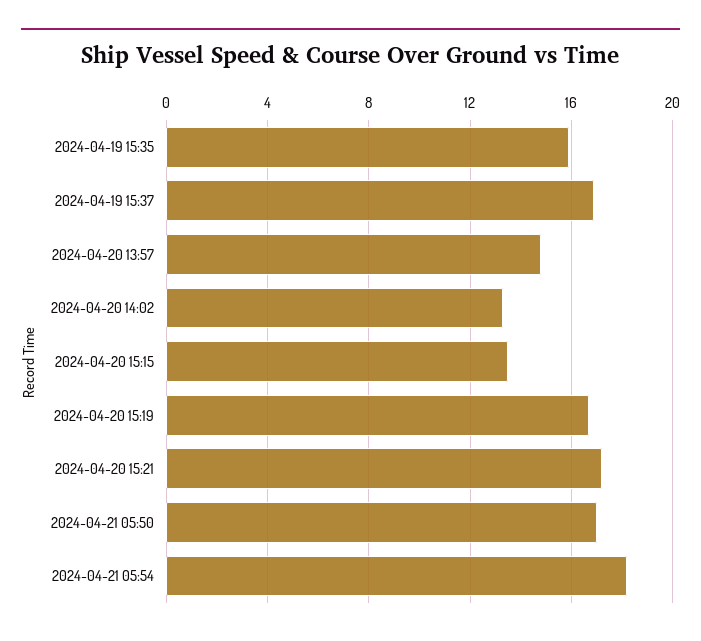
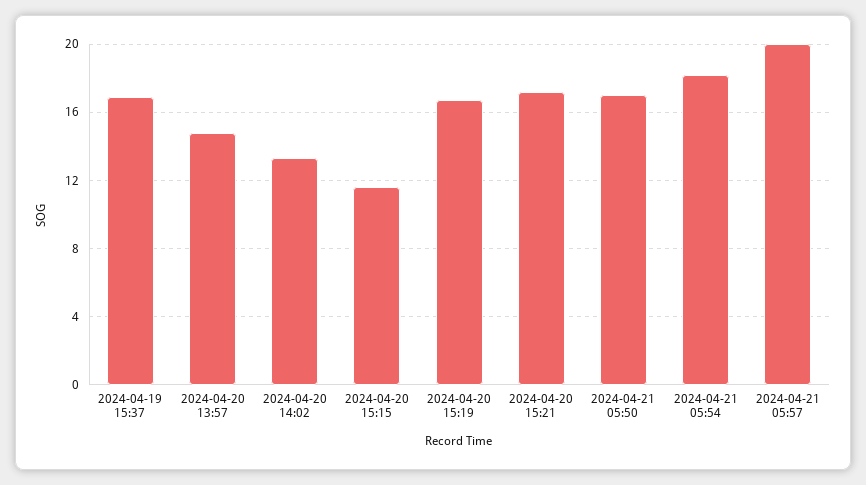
2024-04-19 15:35: 16 -> none
2024-04-20 15:15: 13.5 -> 11.5
2024-04-21 05:57: none -> 20

